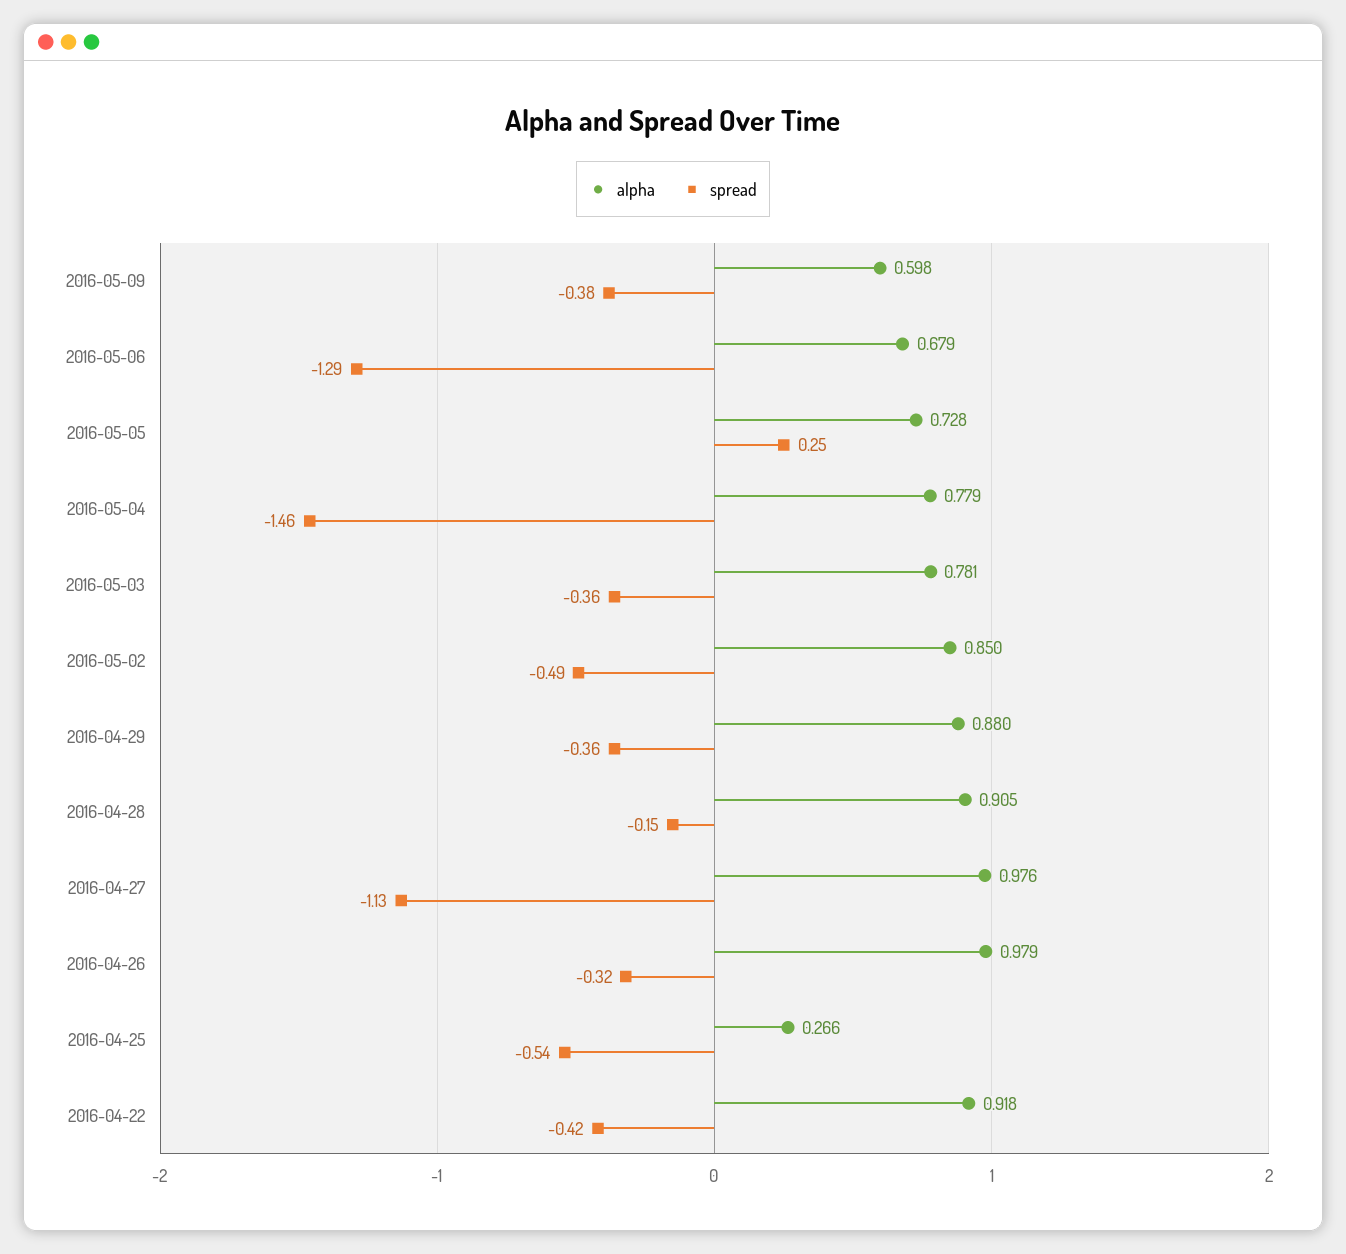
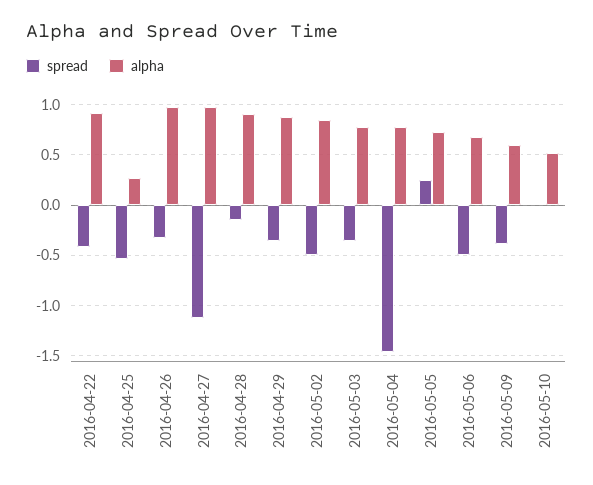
spread, 2016-05-06: -1.29 -> -0.5
spread, 2016-05-10: none -> 0
alpha, 2016-05-10: none -> 0.5

